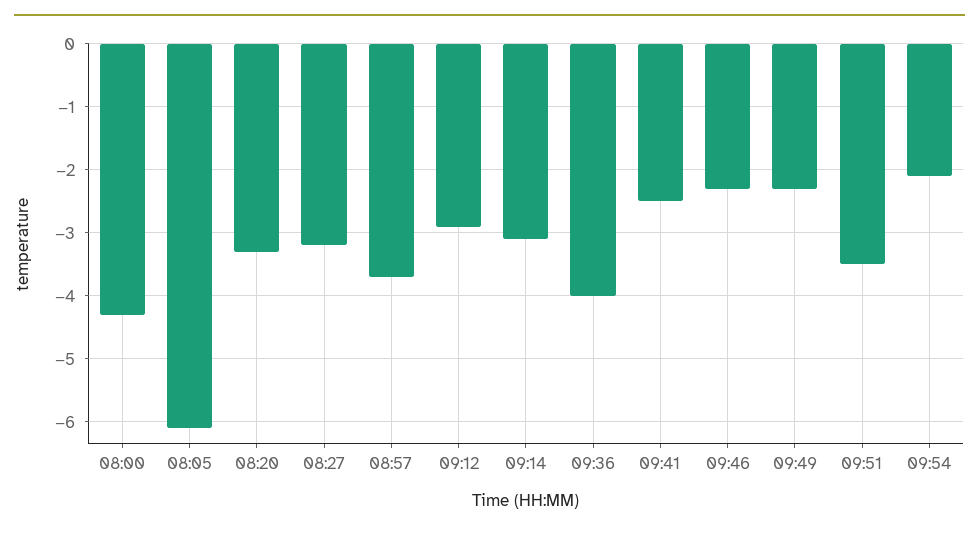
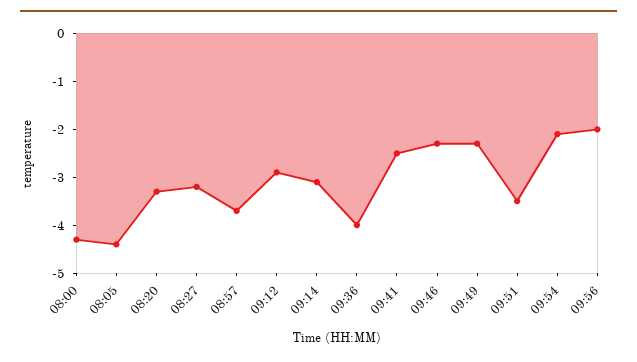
08:05: -6.1 -> -4.5
09:56: none -> -2

